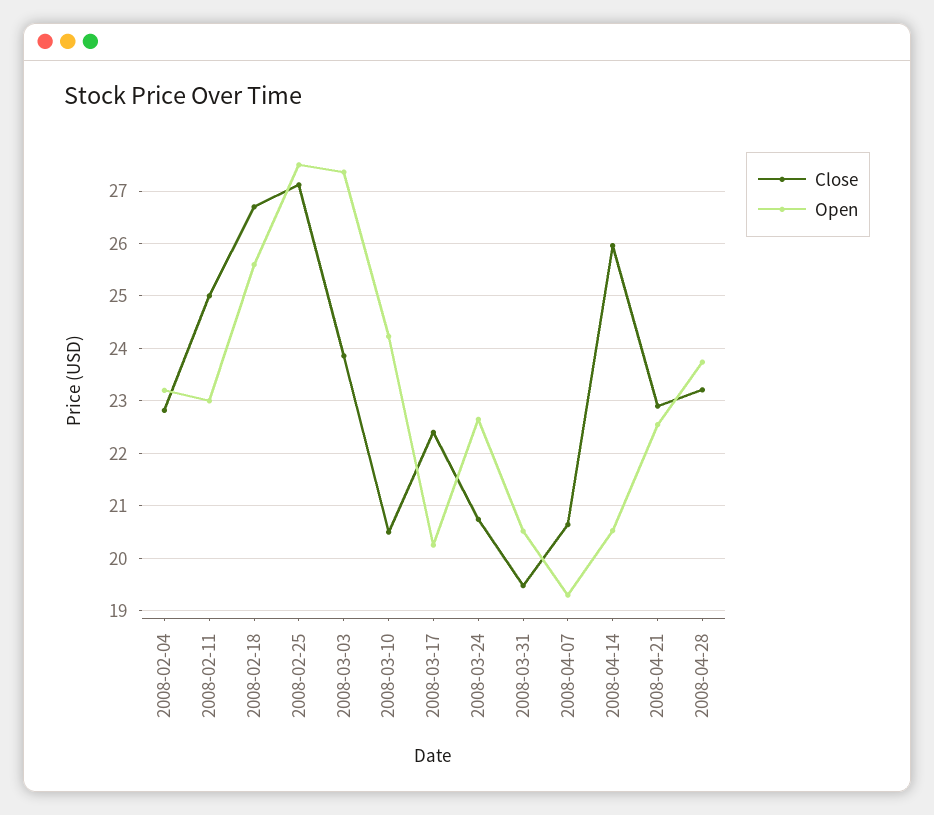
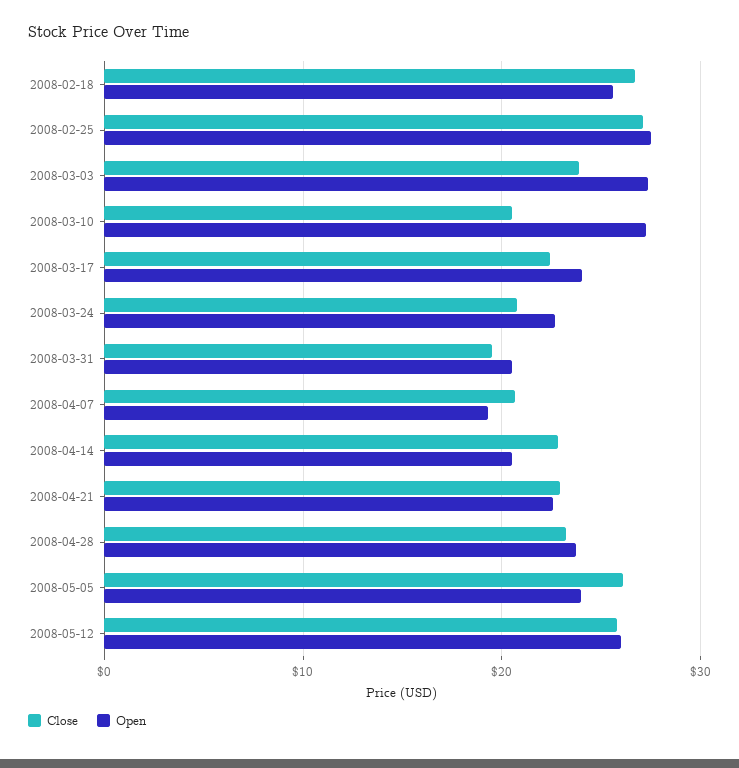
Close, 2008-02-04: 22.8 -> none
Open, 2008-02-04: 23.2 -> none
Close, 2008-02-11: 25 -> none
Open, 2008-02-11: 23 -> none
Open, 2008-03-10: 24.2 -> 27
Open, 2008-03-17: 20.2 -> 24
Close, 2008-04-14: 26 -> 23
Close, 2008-05-05: none -> 26
Open, 2008-05-05: none -> 24
Close, 2008-05-12: none -> 26
Open, 2008-05-12: none -> 26

